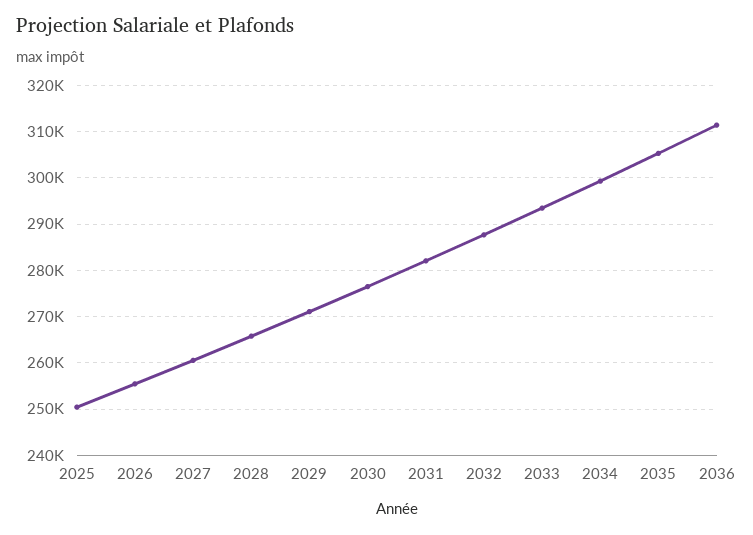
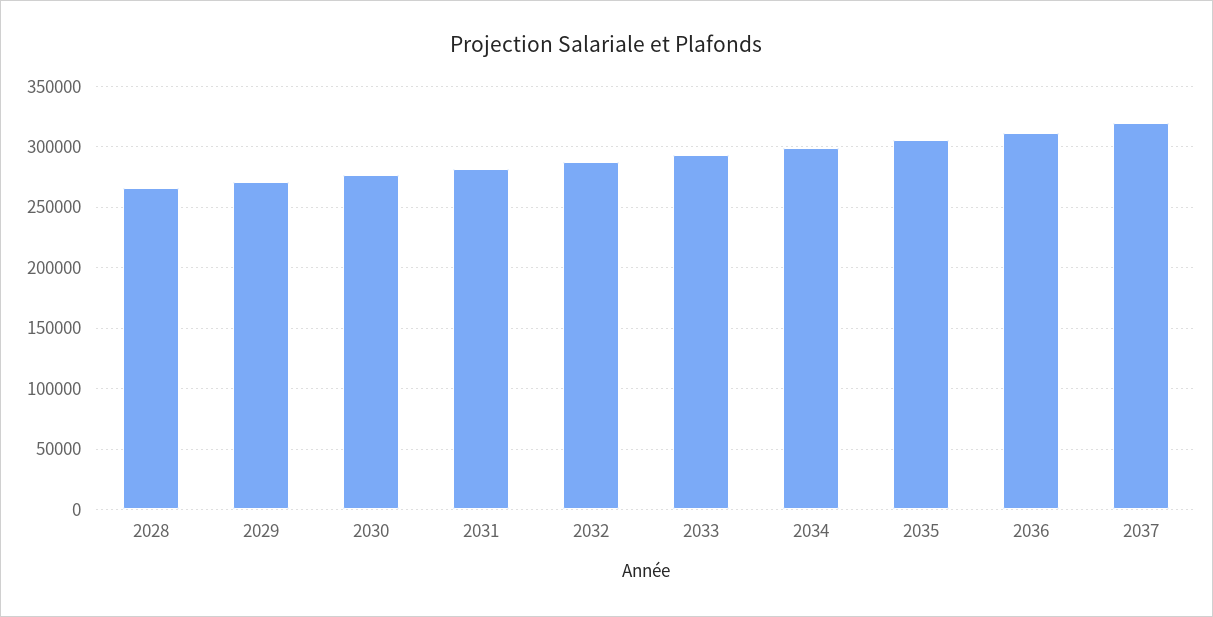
2025: 250000 -> none
2026: 256000 -> none
2027: 260000 -> none
2037: none -> 320000

